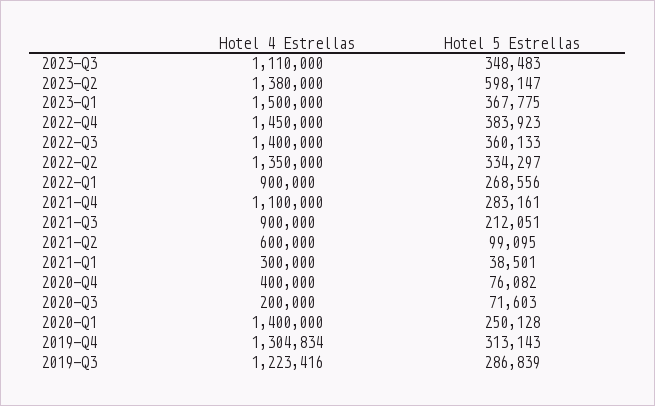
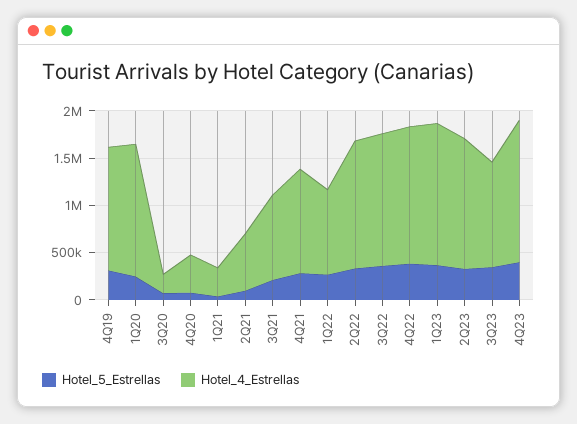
Hotel 5 Estrellas, 2023-Q2: 598147 -> 300000
Hotel 4 Estrellas, 2019-Q3: 1223416 -> none
Hotel 5 Estrellas, 2019-Q3: 286839 -> none
Hotel 5 Estrellas, 4Q23: none -> 400000
Hotel 4 Estrellas, 4Q23: none -> 1500000

